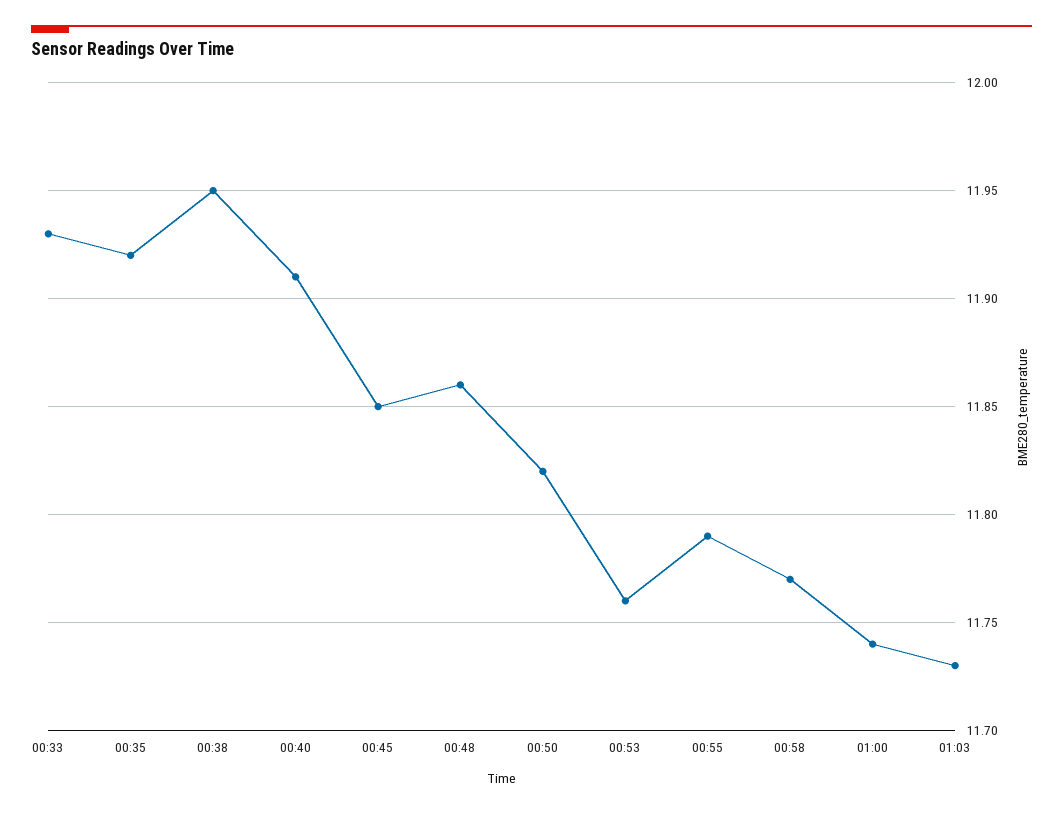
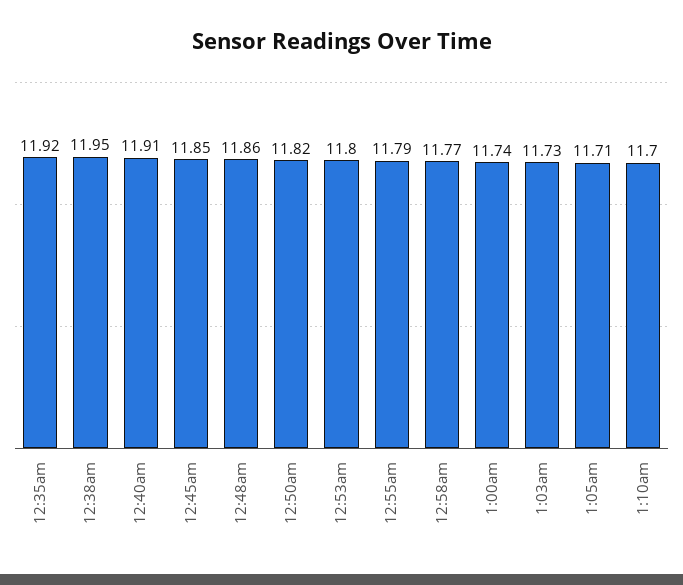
00:33: 11.93 -> none
00:53: 11.76 -> 11.8
1:05am: none -> 11.71
1:10am: none -> 11.7

